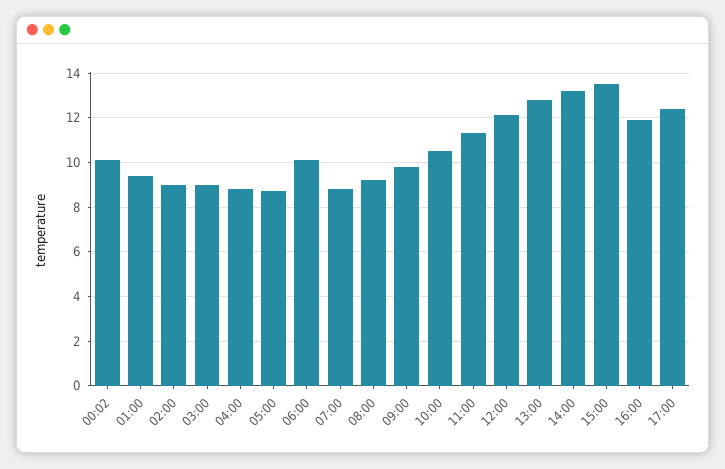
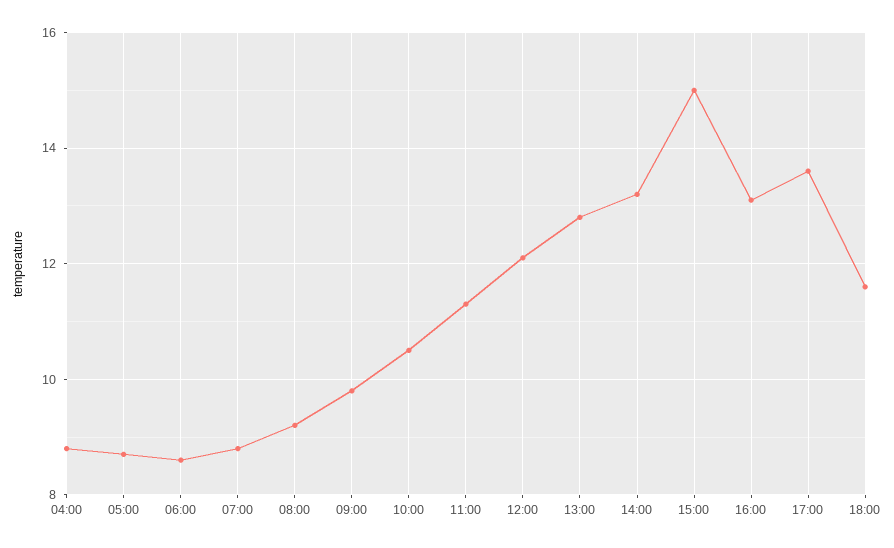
00:02: 10 -> none
01:00: 9.5 -> none
02:00: 9 -> none
03:00: 9 -> none
06:00: 10 -> 8.5
15:00: 13.5 -> 15
16:00: 12 -> 13
17:00: 12.5 -> 13.5
18:00: none -> 11.5

